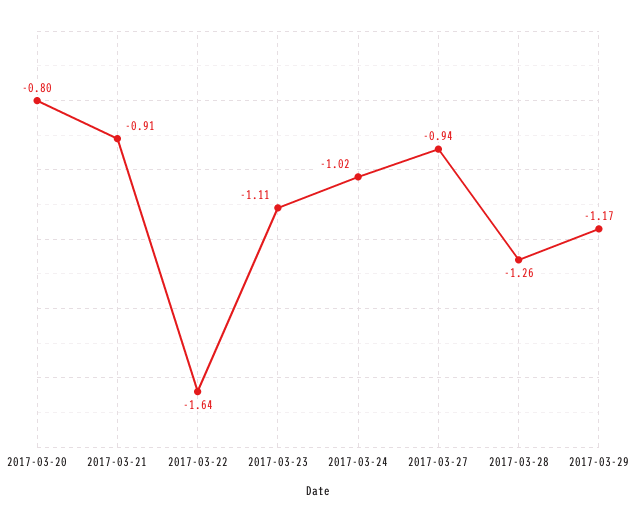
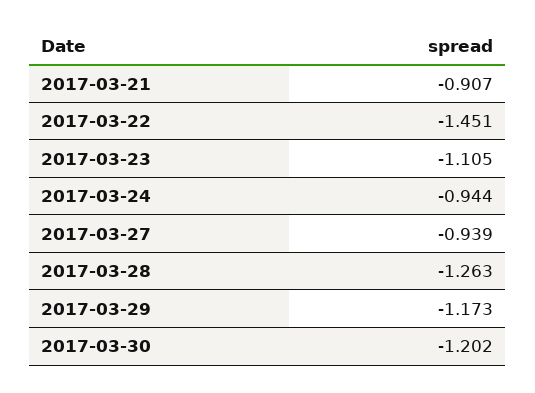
2017-03-20: -0.8 -> none
2017-03-22: -1.64 -> -1.451
2017-03-24: -1.02 -> -0.944
2017-03-30: none -> -1.202

